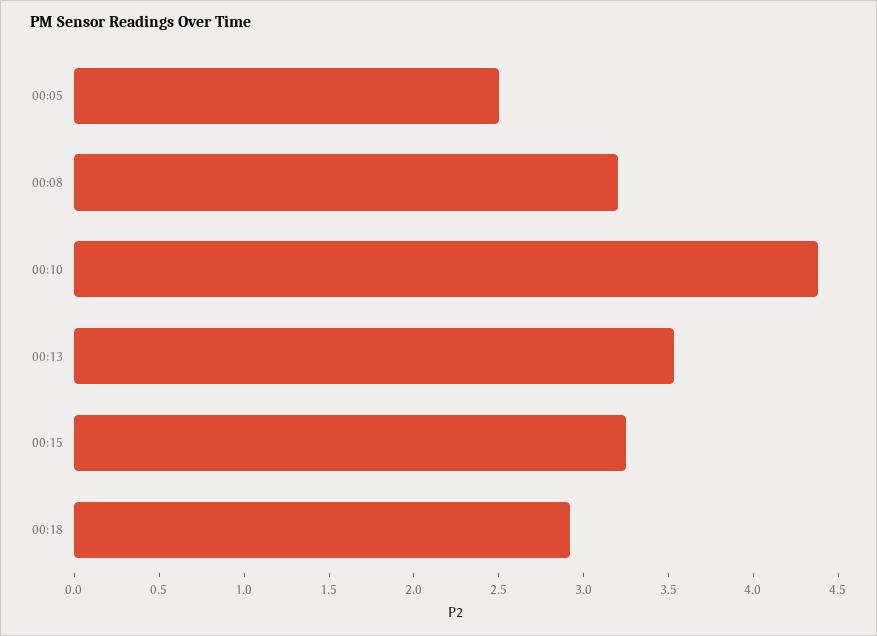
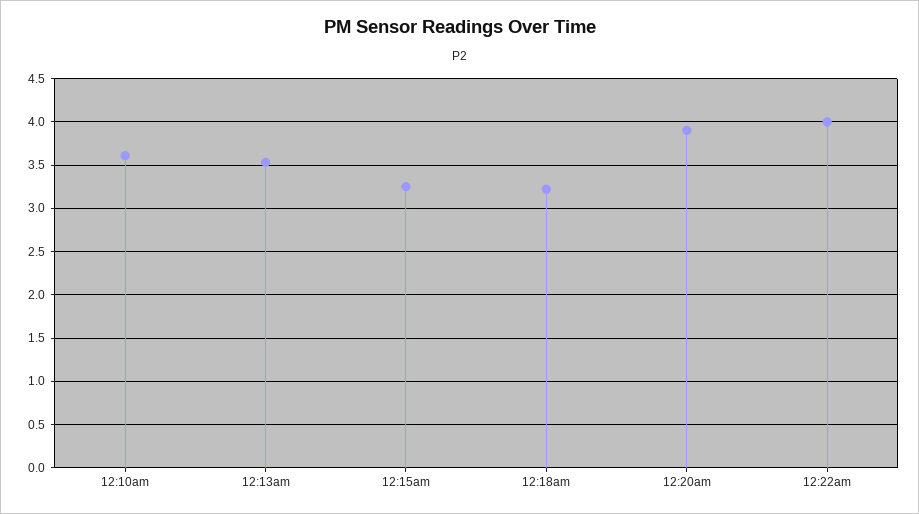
00:05: 2.5 -> none
00:08: 3.2 -> none
00:10: 4.4 -> 3.6
00:18: 2.9 -> 3.2
12:20am: none -> 3.9
12:22am: none -> 4

